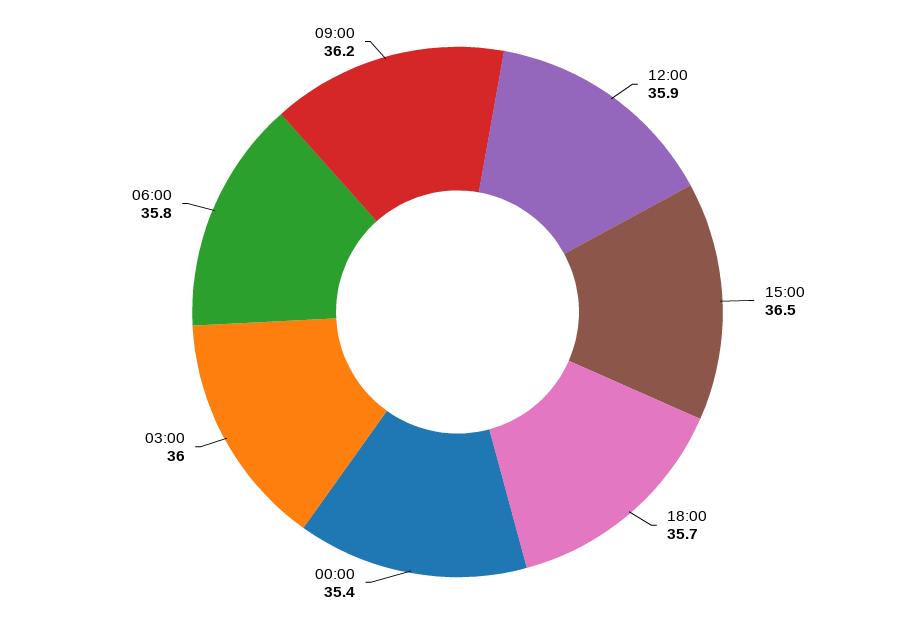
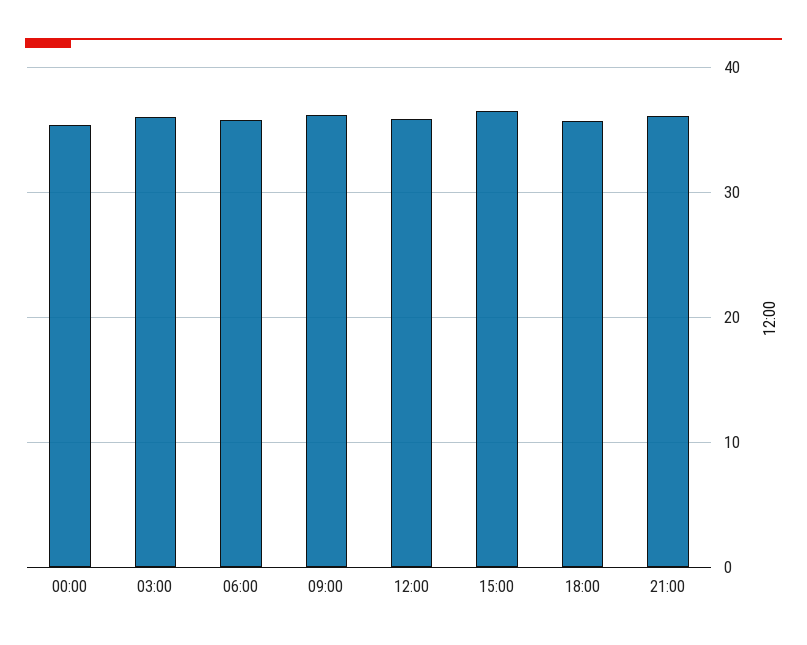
21:00: none -> 36

